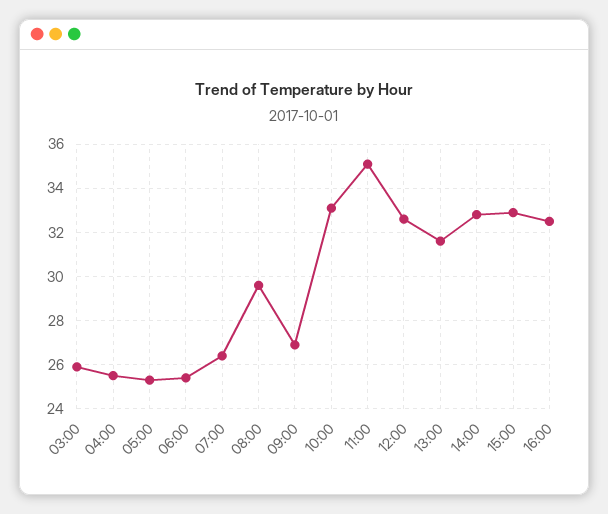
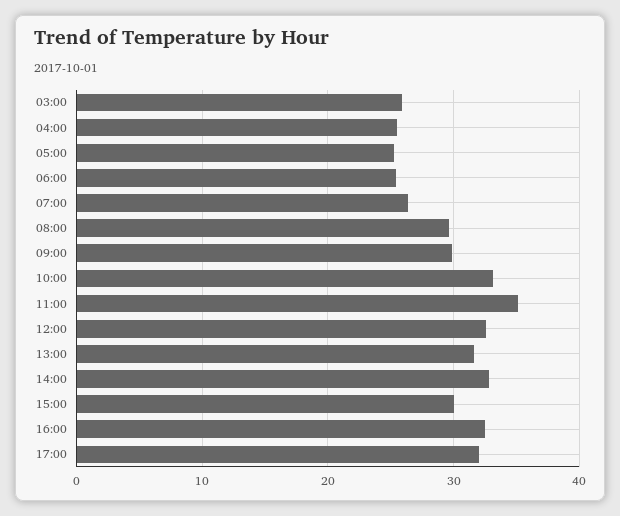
09:00: 27 -> 30
15:00: 33 -> 30
17:00: none -> 32

